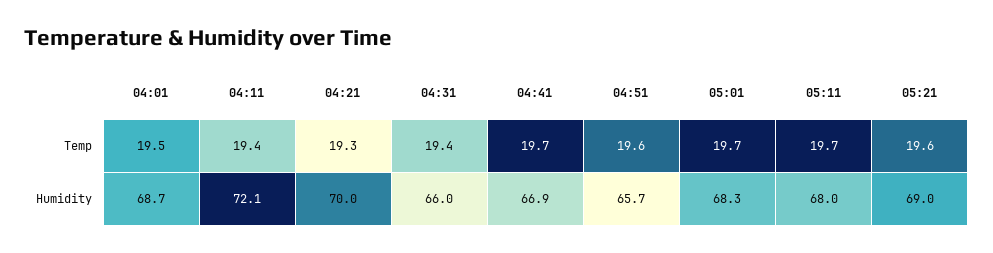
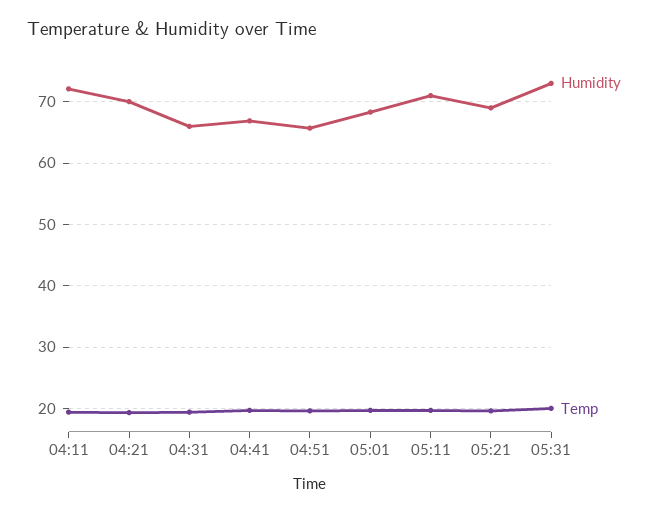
Temp, 04:01: 19.5 -> none
Humidity, 04:01: 68.7 -> none
Humidity, 05:11: 68 -> 71
Humidity, 05:31: none -> 73
Temp, 05:31: none -> 20

